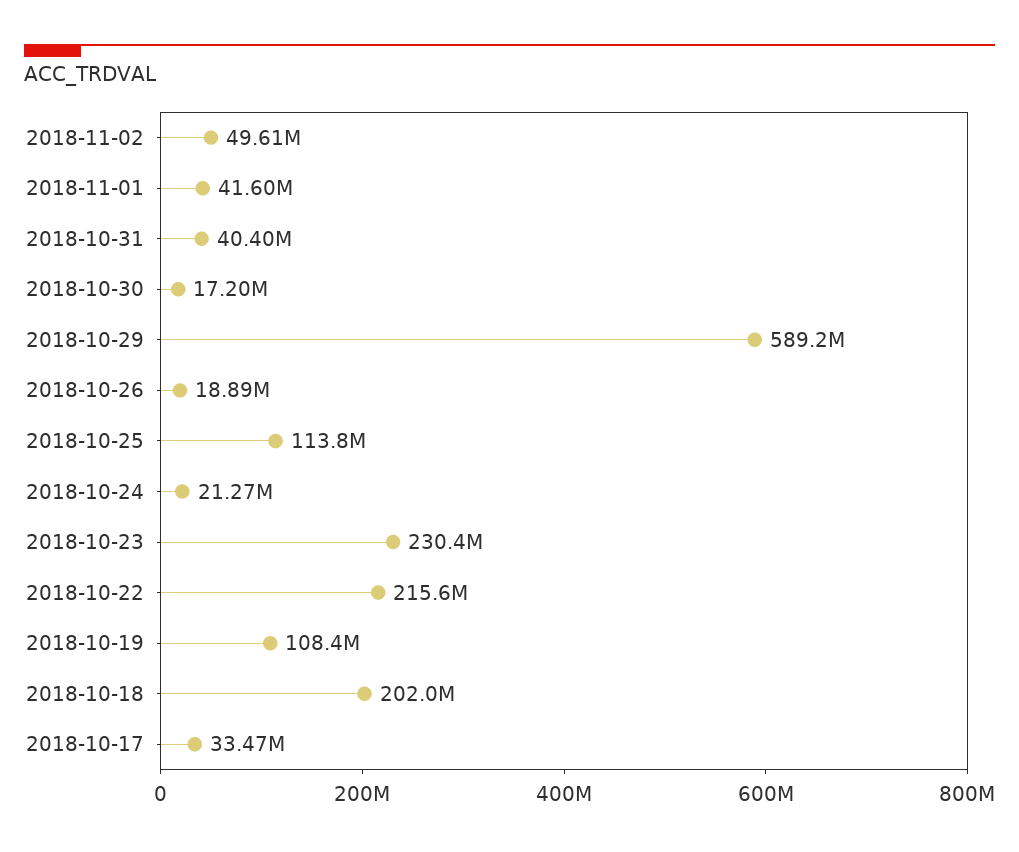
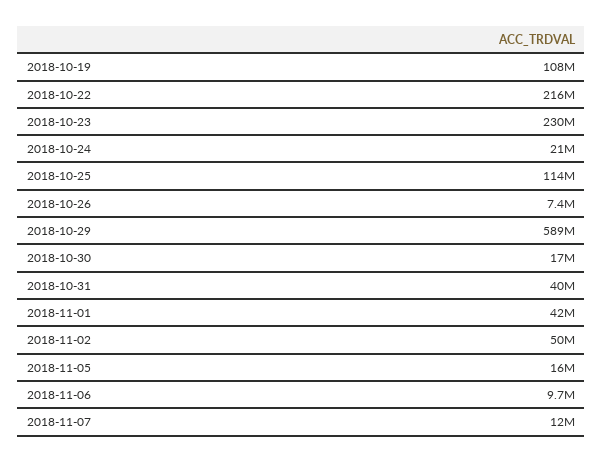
2018-10-26: 18890000 -> 7400000
2018-10-18: 202000000 -> none
2018-10-17: 33470000 -> none
2018-11-05: none -> 16000000
2018-11-06: none -> 9700000
2018-11-07: none -> 12000000

